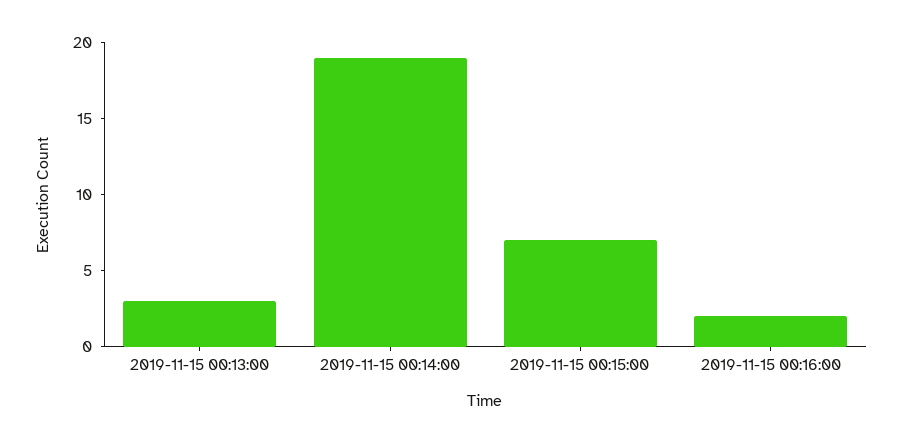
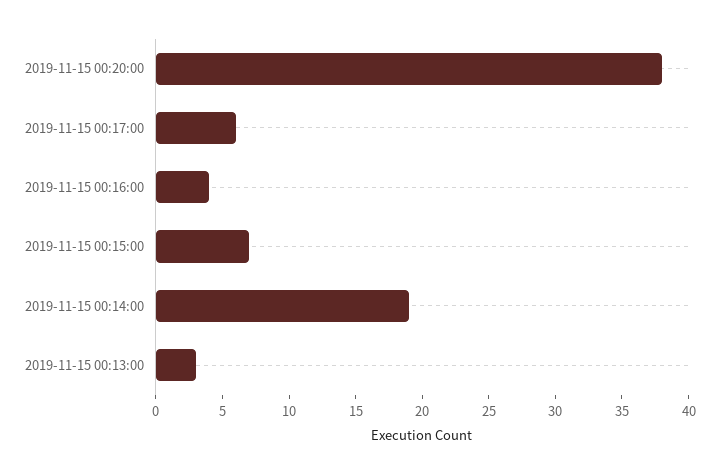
2019-11-15 00:16:00: 2 -> 4
2019-11-15 00:20:00: none -> 38
2019-11-15 00:17:00: none -> 6

